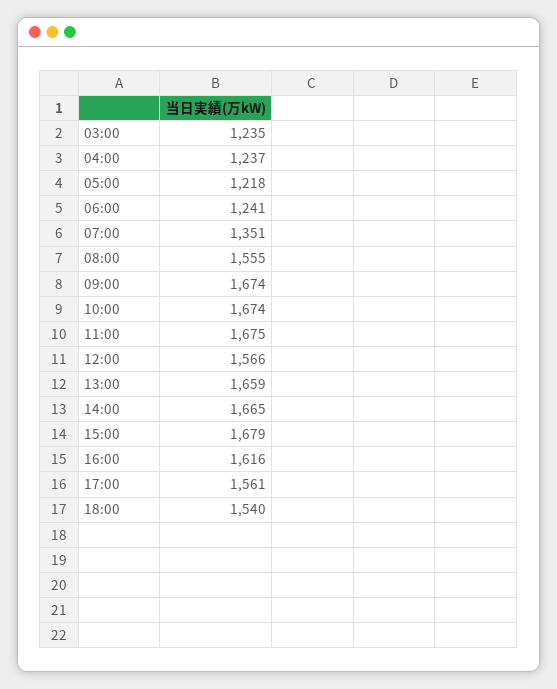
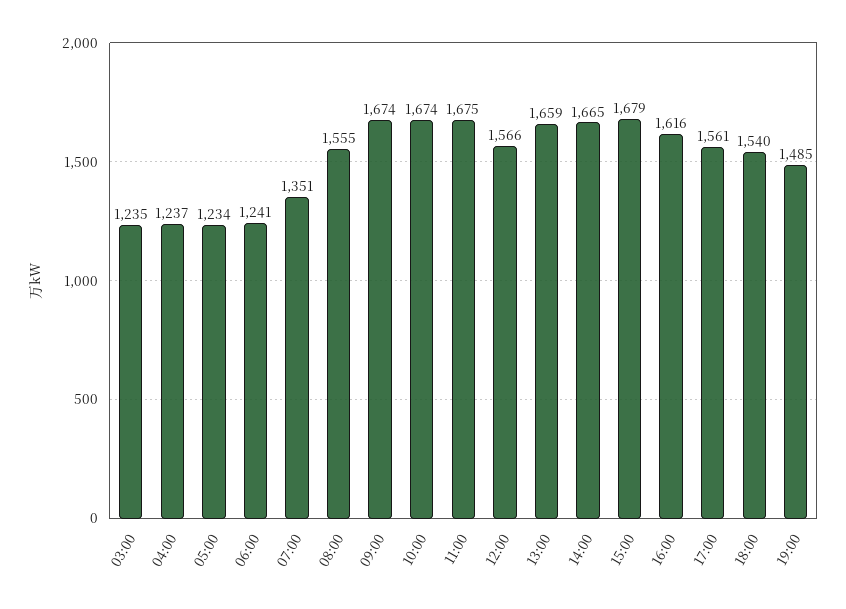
05:00: 1218 -> 1234
19:00: none -> 1485

